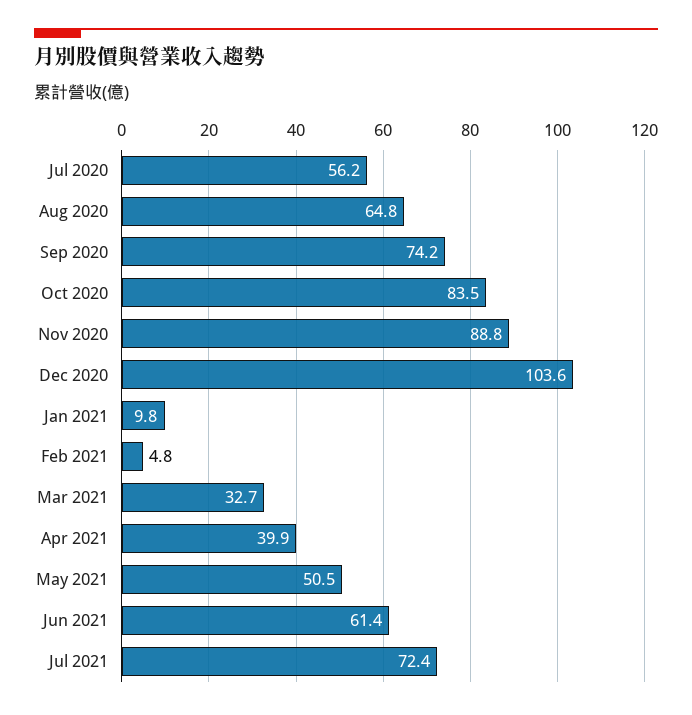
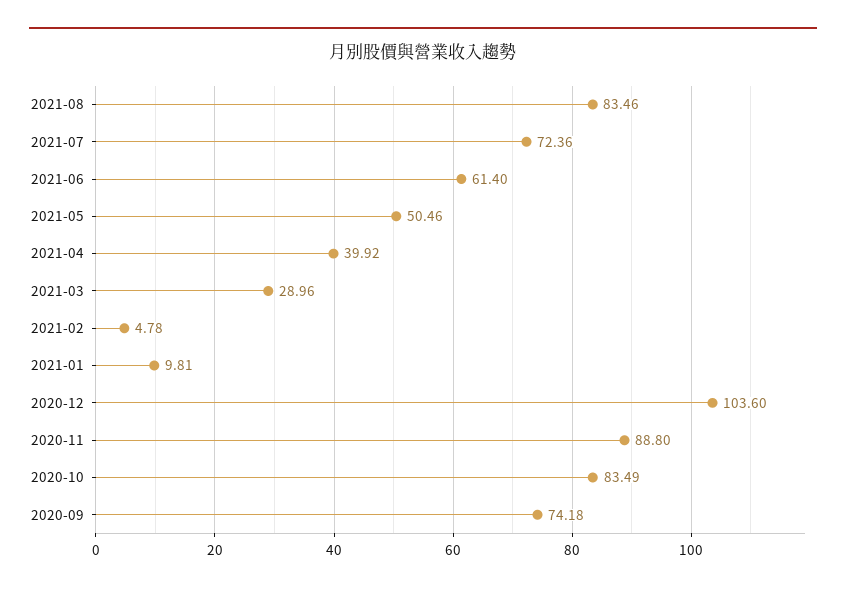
Jul 2020: 56.2 -> none
Aug 2020: 64.8 -> none
Mar 2021: 32.7 -> 28.96
2021-08: none -> 83.46

